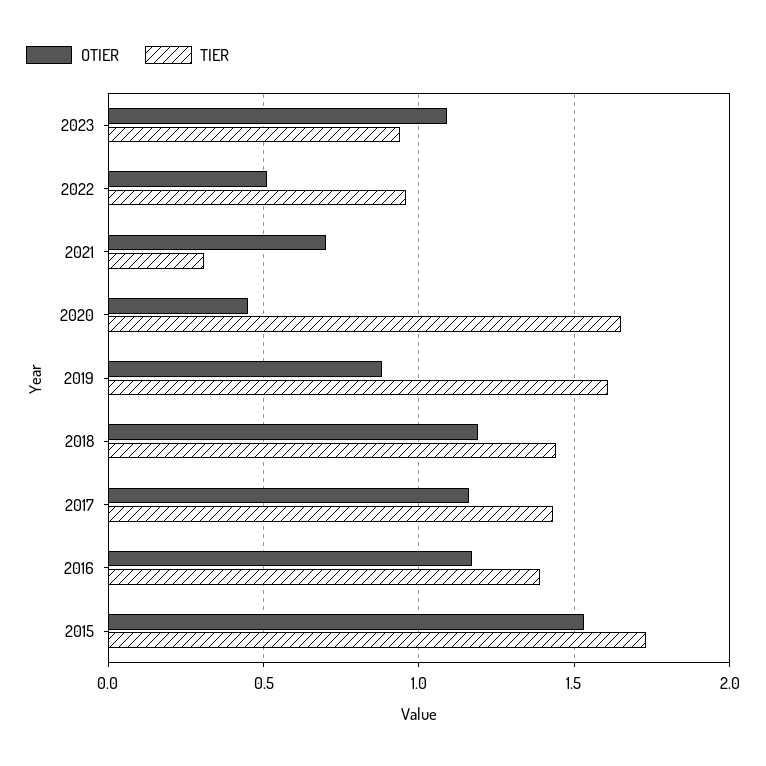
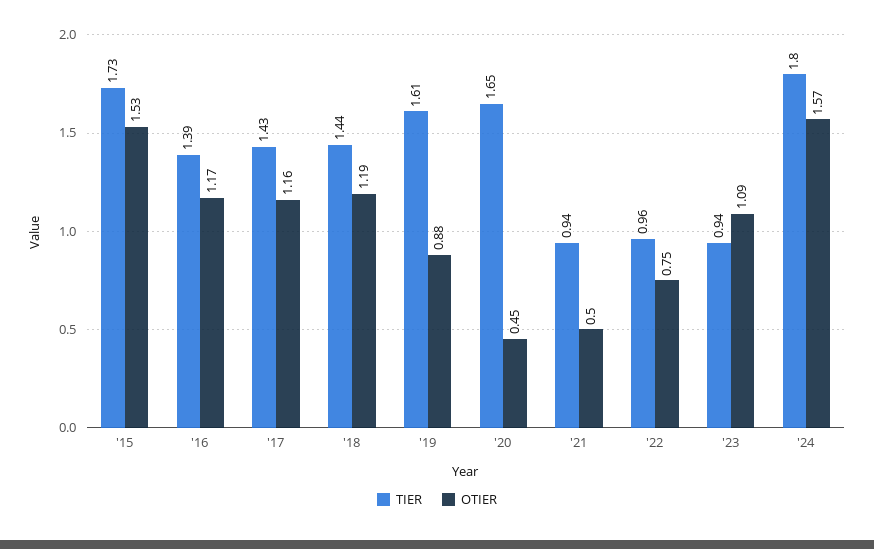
OTIER, 2022: 0.5 -> 0.75
OTIER, 2021: 0.7 -> 0.5
TIER, 2021: 0.3 -> 0.94
TIER, '24: none -> 1.8
OTIER, '24: none -> 1.57

